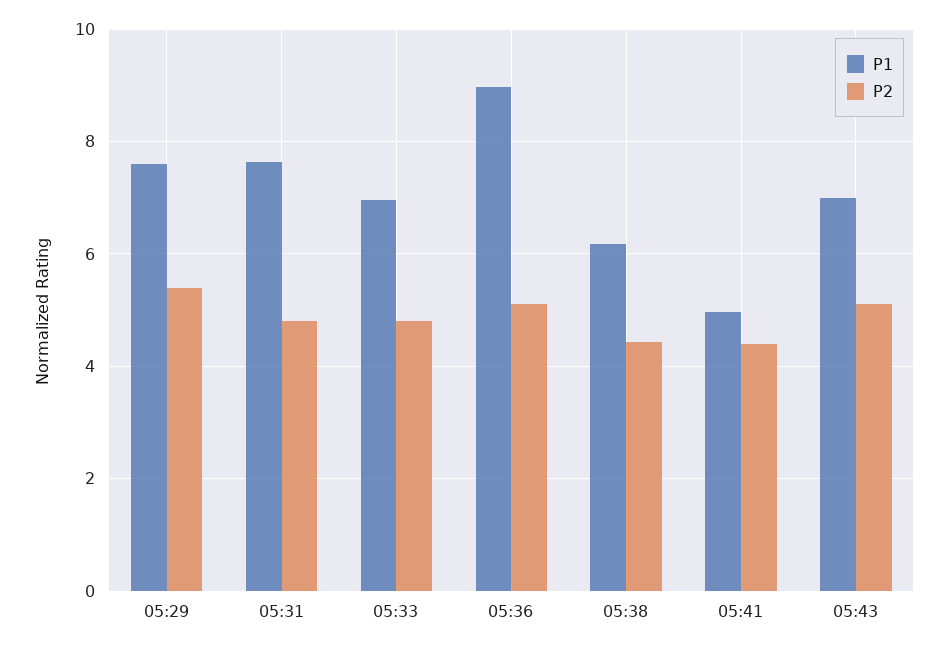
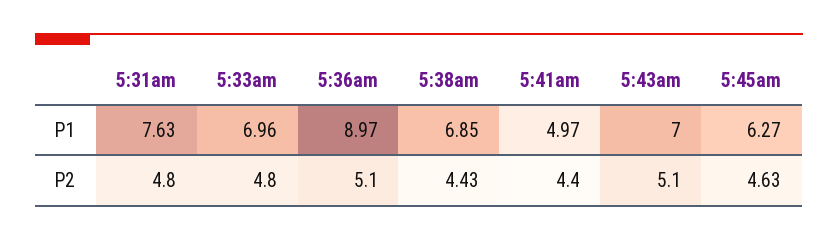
P1, 05:29: 7.6 -> none
P2, 05:29: 5.4 -> none
P1, 05:38: 6.2 -> 6.85
P1, 5:45am: none -> 6.27
P2, 5:45am: none -> 4.63

